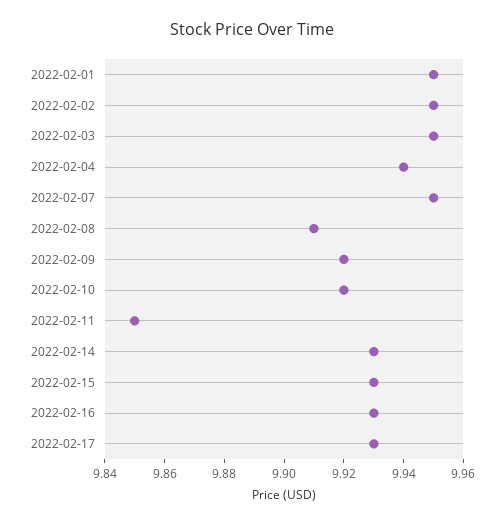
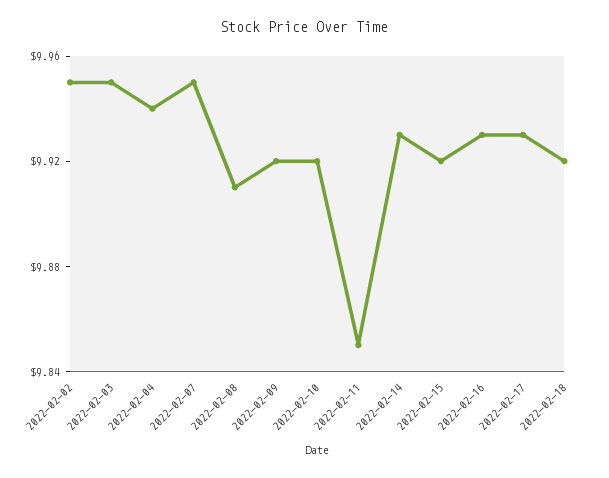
2022-02-01: 9.95 -> none
2022-02-15: 9.93 -> 9.92
2022-02-18: none -> 9.92

